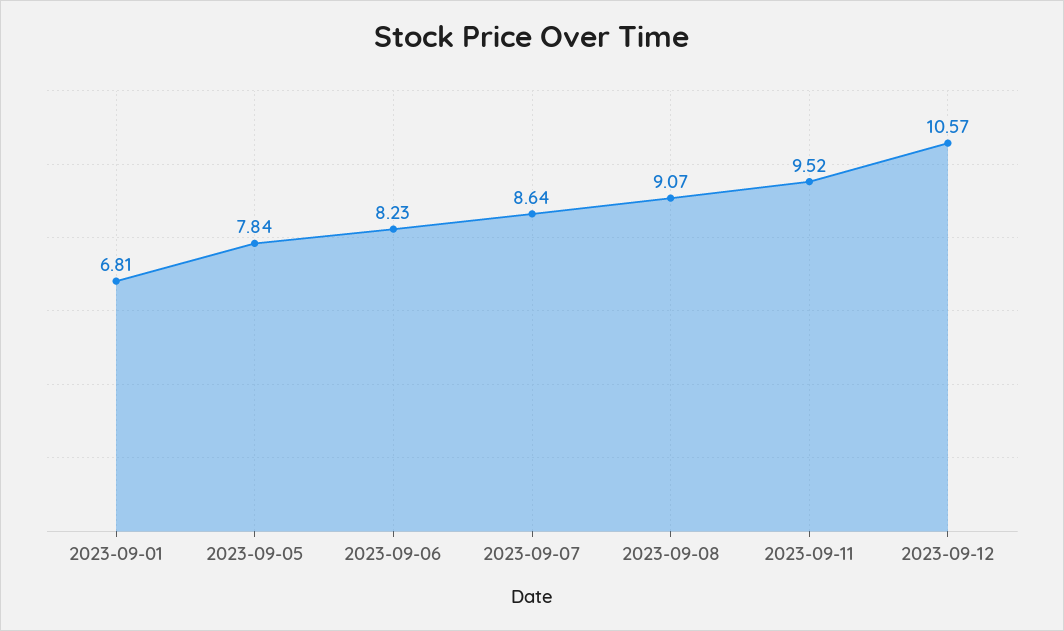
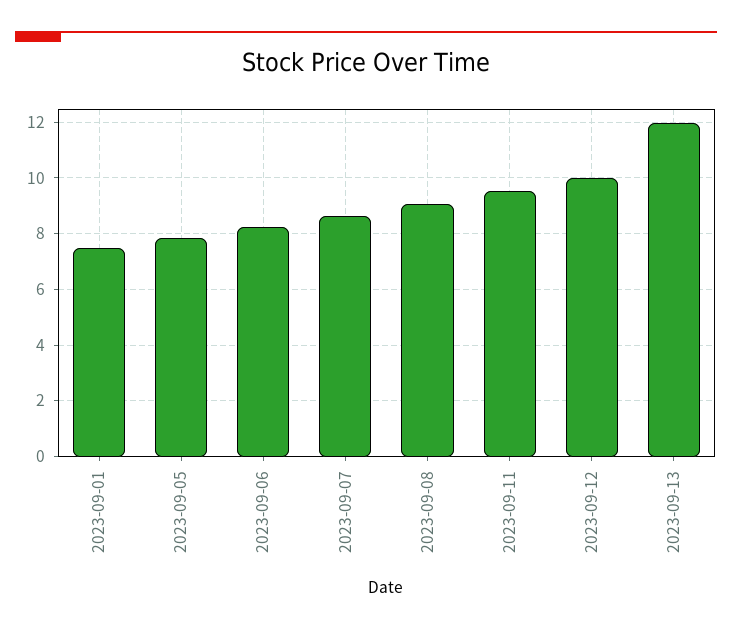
2023-09-01: 6.81 -> 7.5
2023-09-12: 10.57 -> 10
2023-09-13: none -> 12

